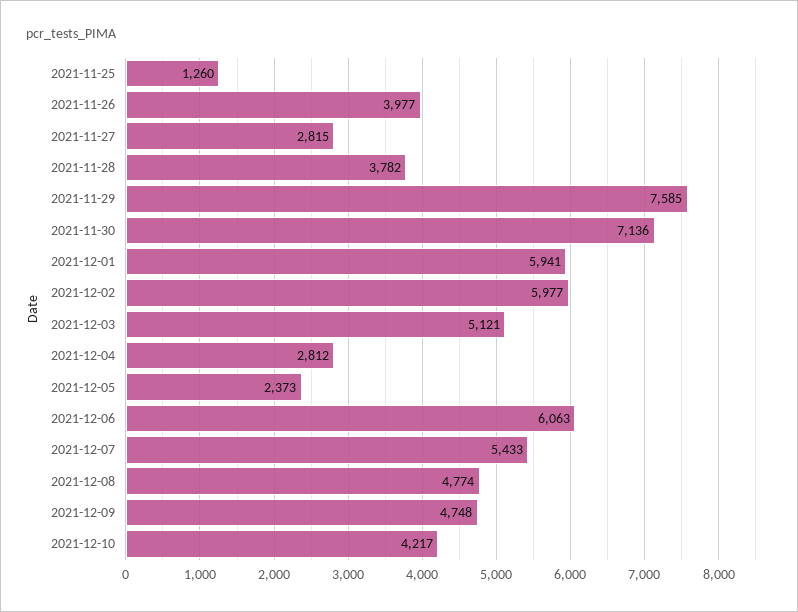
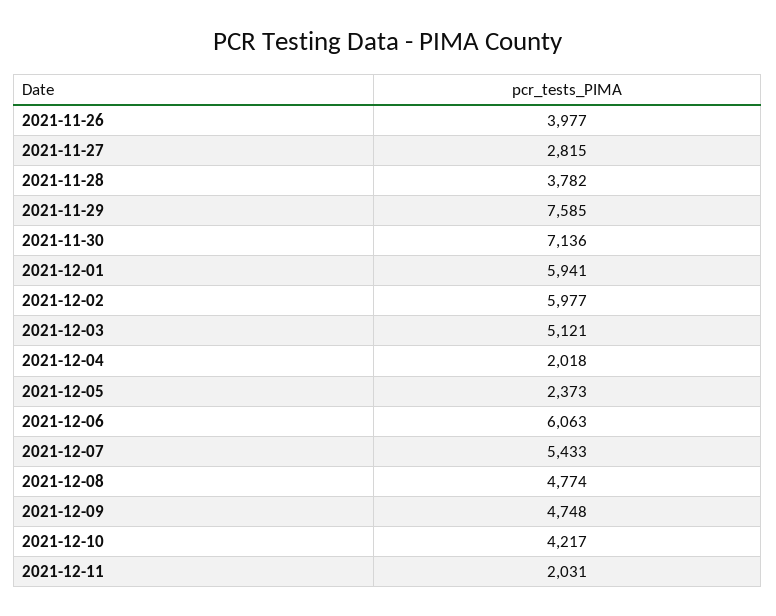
2021-11-25: 1260 -> none
2021-12-04: 2812 -> 2018
2021-12-11: none -> 2031

